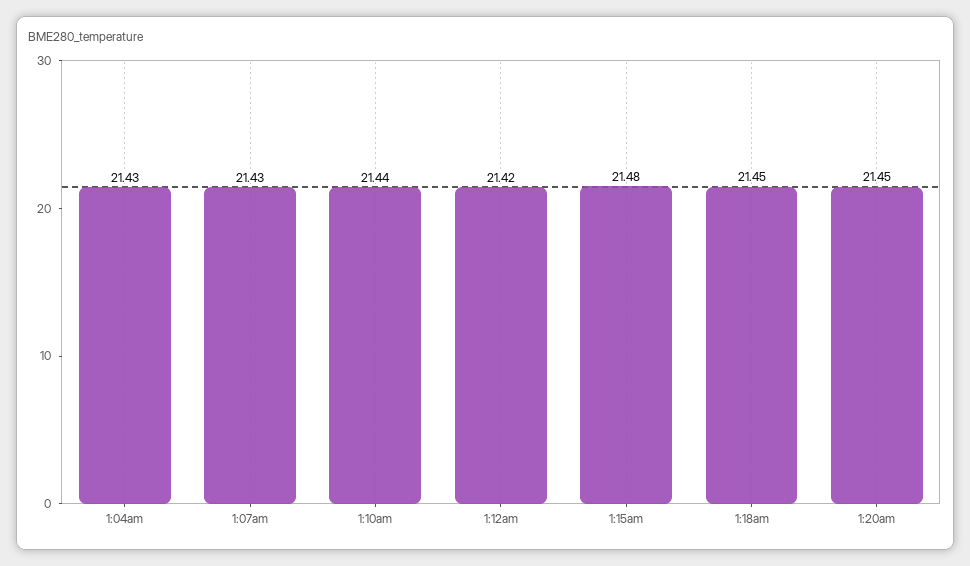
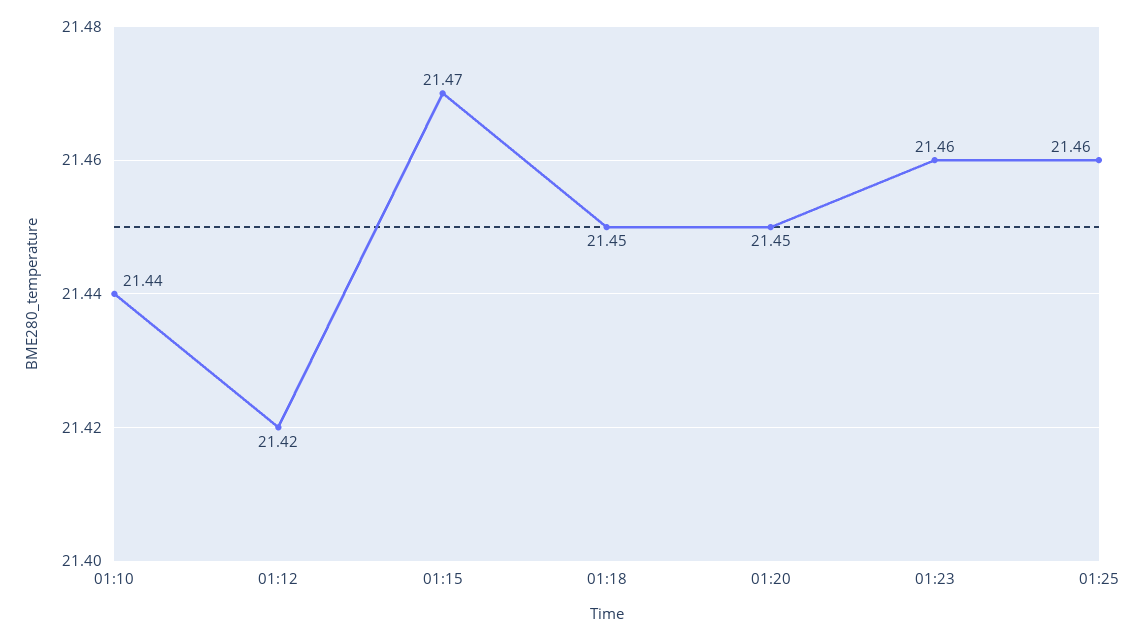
1:04am: 21.43 -> none
1:07am: 21.43 -> none
1:15am: 21.48 -> 21.47
01:23: none -> 21.46
01:25: none -> 21.46

